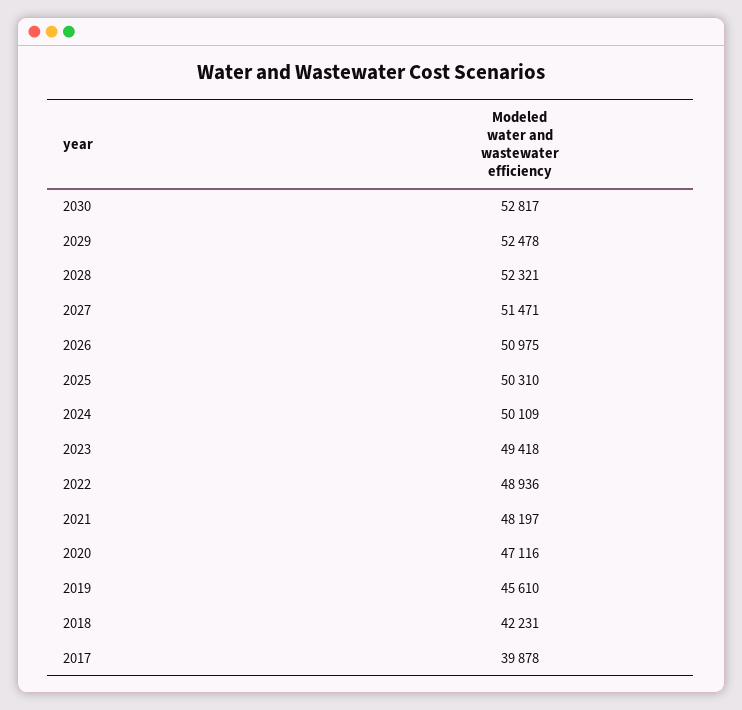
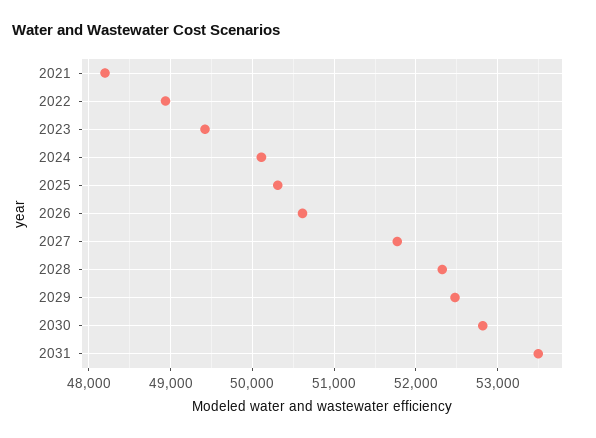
2027: 51471 -> 51800
2026: 50975 -> 50600
2020: 47116 -> none
2019: 45610 -> none
2018: 42231 -> none
2017: 39878 -> none
2031: none -> 53500

